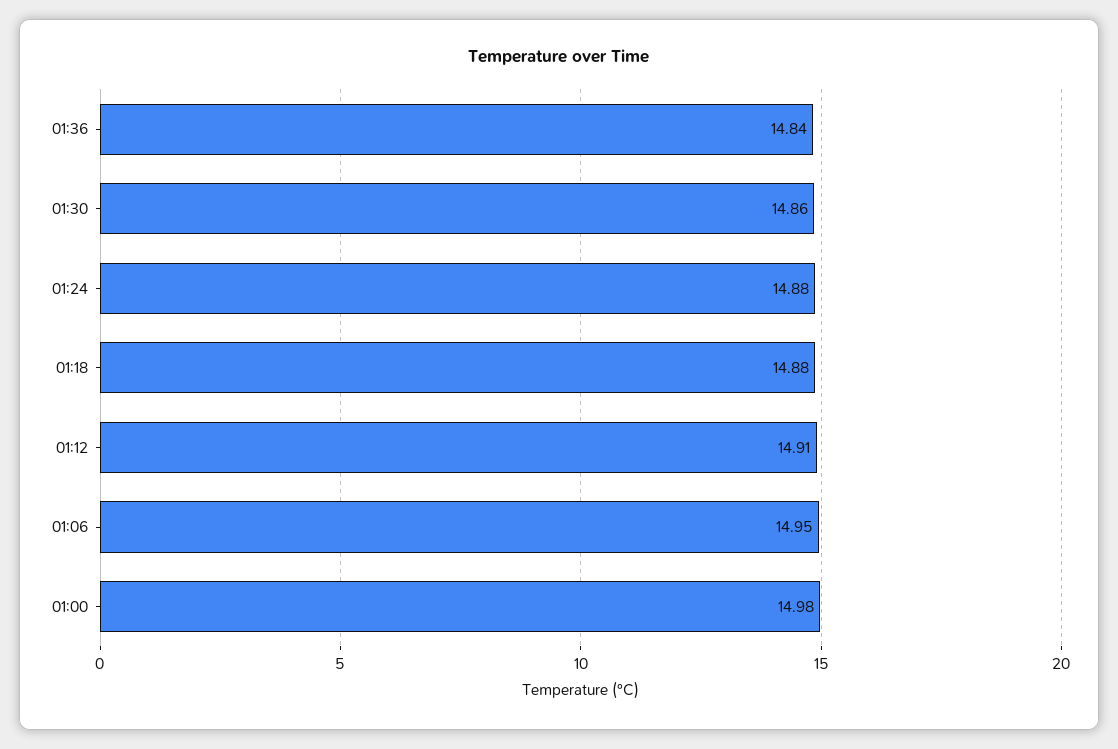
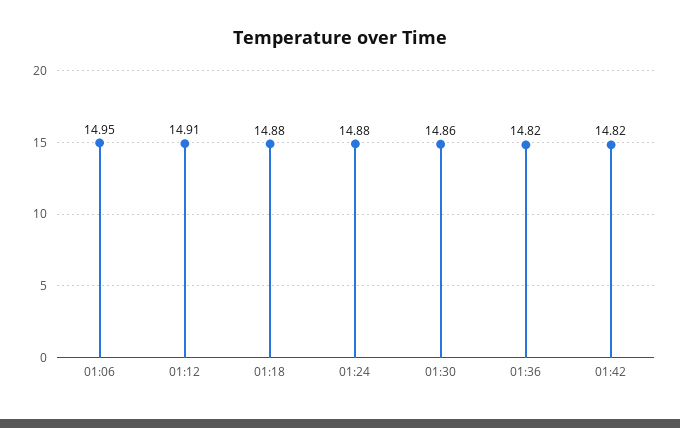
01:36: 14.84 -> 14.82
01:00: 14.98 -> none
01:42: none -> 14.82

